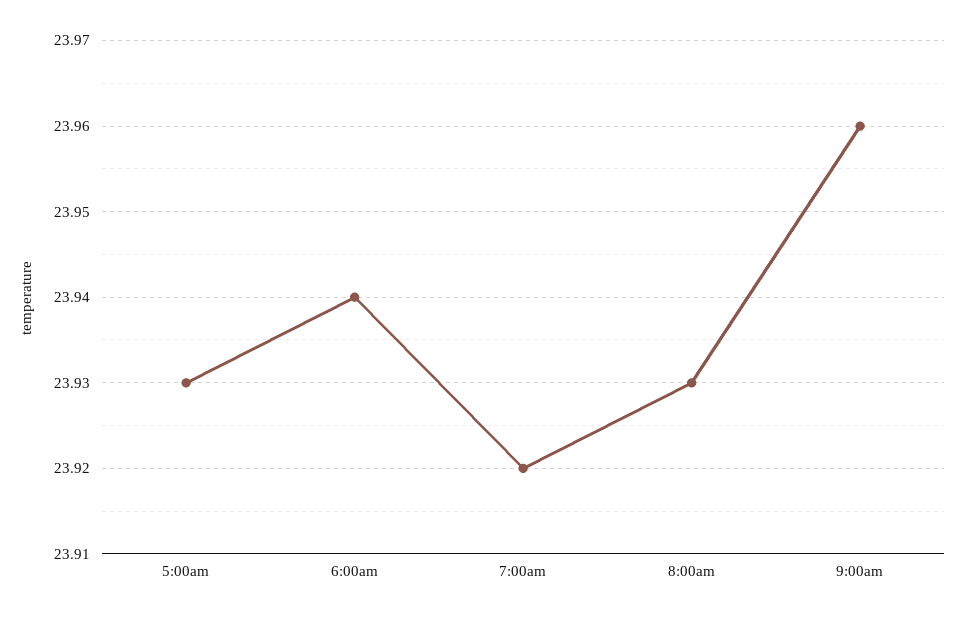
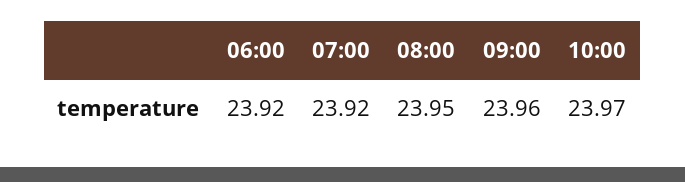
5:00am: 23.93 -> none
6:00am: 23.94 -> 23.92
8:00am: 23.93 -> 23.95
10:00: none -> 23.97

